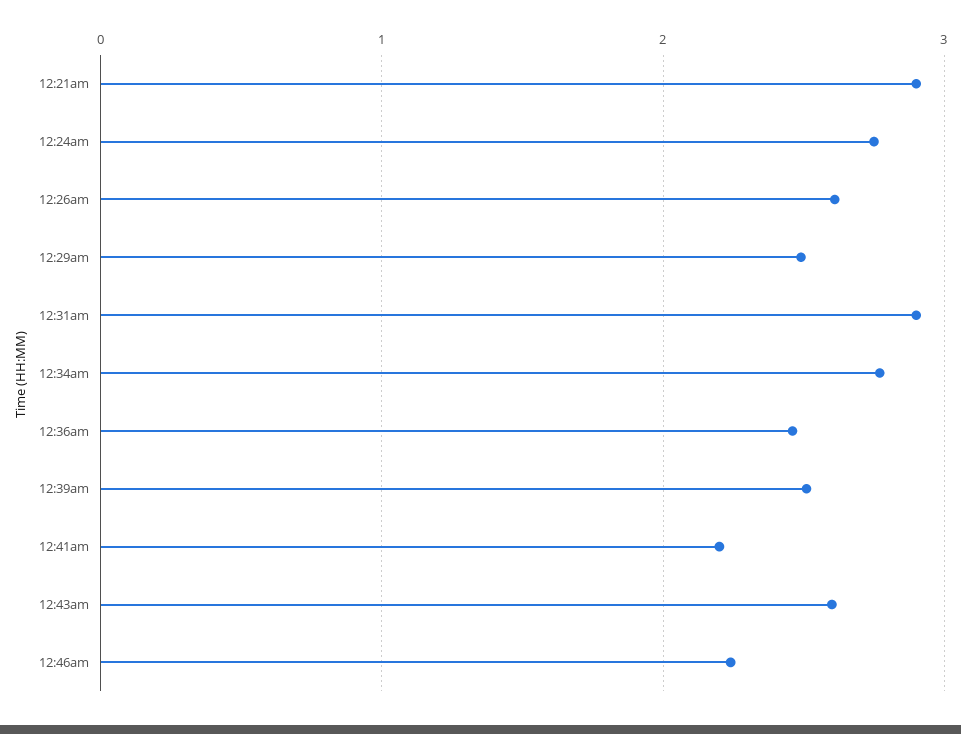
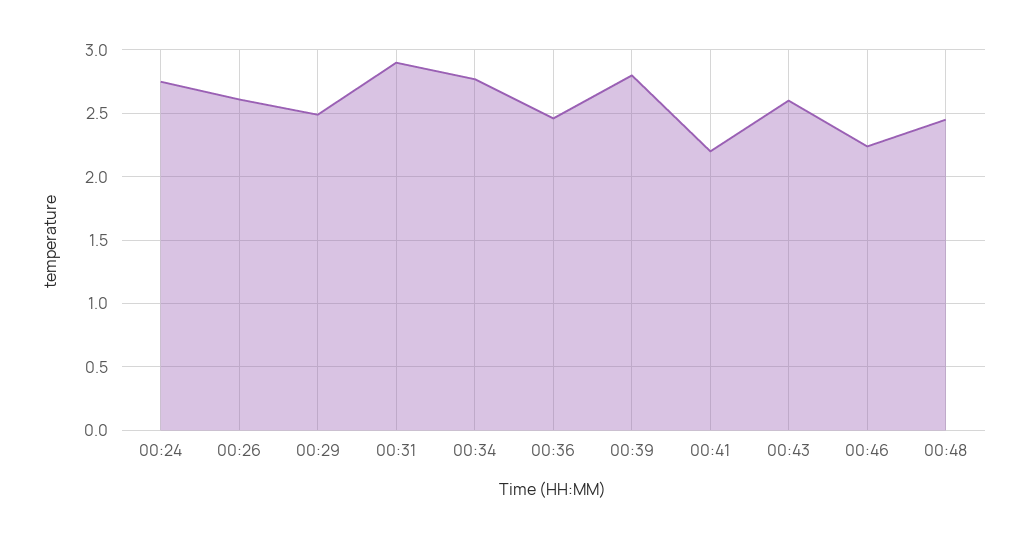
12:21am: 2.9 -> none
12:39am: 2.5 -> 2.8
00:48: none -> 2.45

